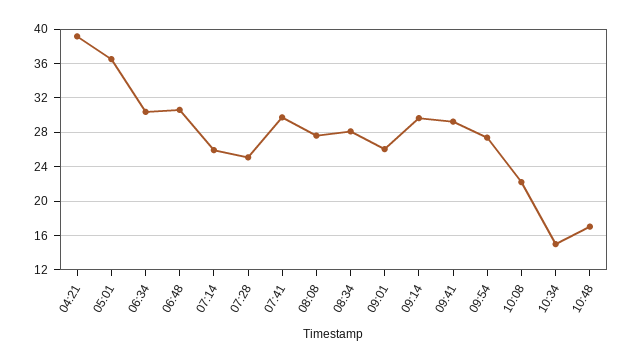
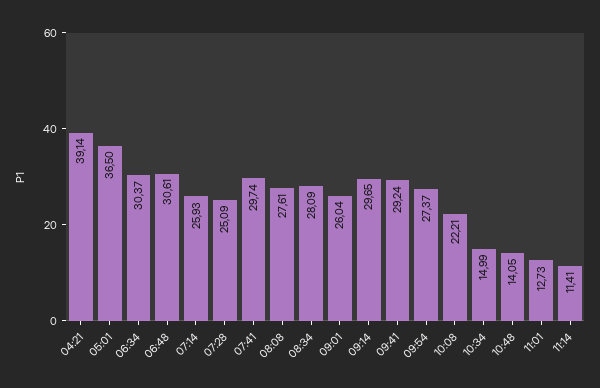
10:48: 17 -> 14.05
11:01: none -> 12.73
11:14: none -> 11.41

